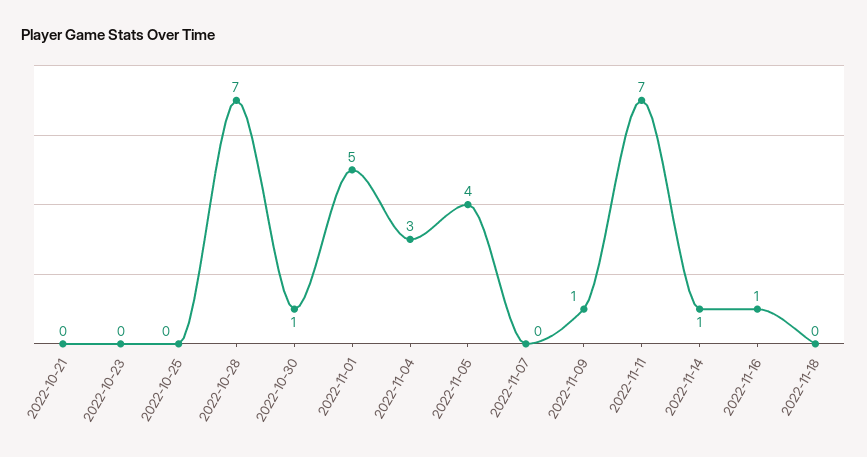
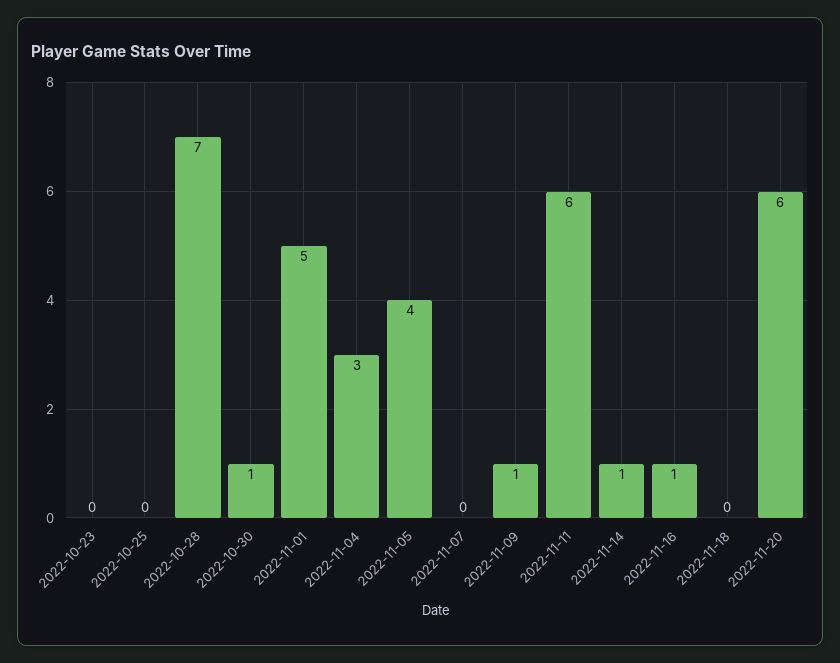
2022-10-21: 0 -> none
2022-11-11: 7 -> 6
2022-11-20: none -> 6

